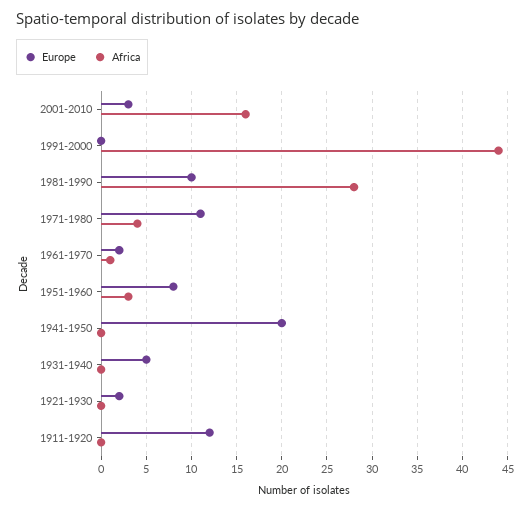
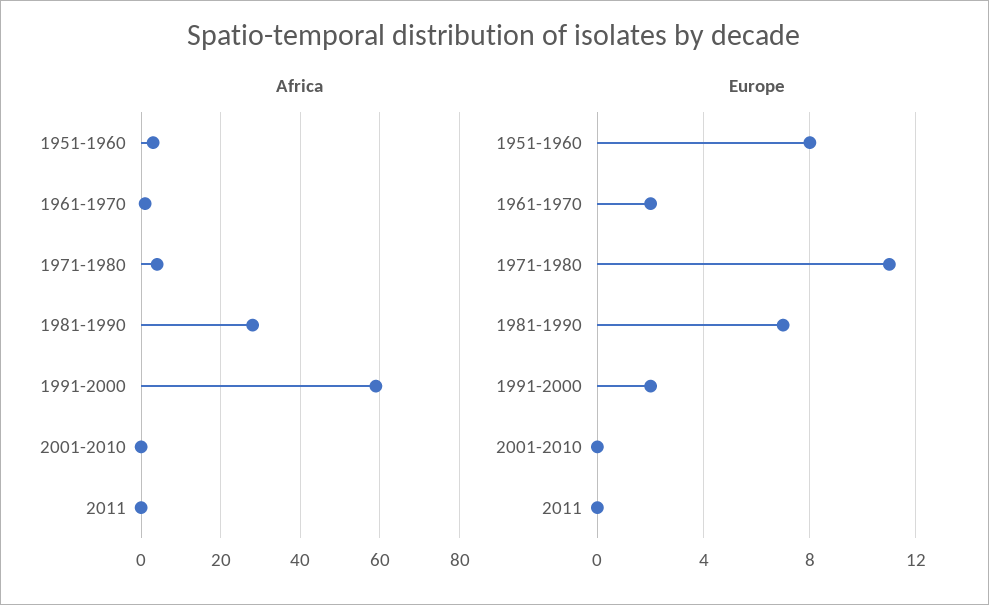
Europe, 2001-2010: 3 -> 0
Africa, 2001-2010: 16 -> 0
Europe, 1991-2000: 0 -> 2
Africa, 1991-2000: 44 -> 60
Europe, 1981-1990: 10 -> 7
Europe, 1941-1950: 20 -> none
Africa, 1941-1950: 0 -> none
Europe, 1931-1940: 5 -> none
Africa, 1931-1940: 0 -> none
Europe, 1921-1930: 2 -> none
Africa, 1921-1930: 0 -> none
Europe, 1911-1920: 12 -> none
Africa, 1911-1920: 0 -> none
Africa, 2011: none -> 0
Europe, 2011: none -> 0

